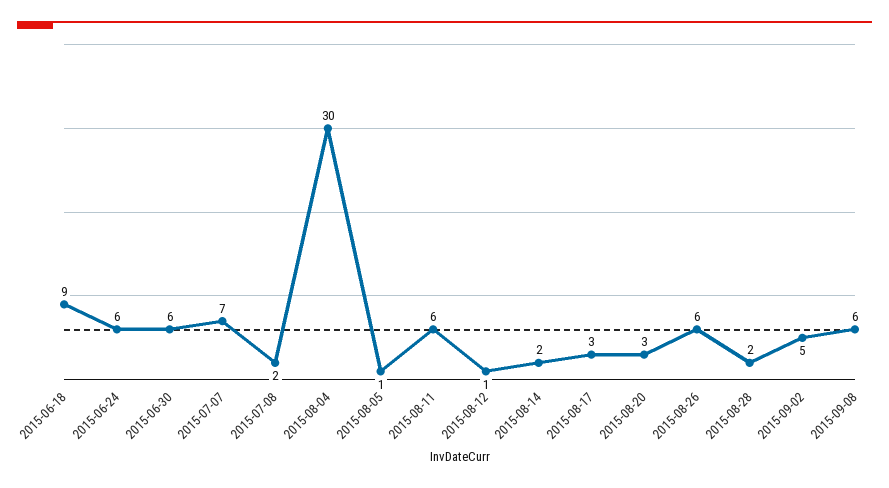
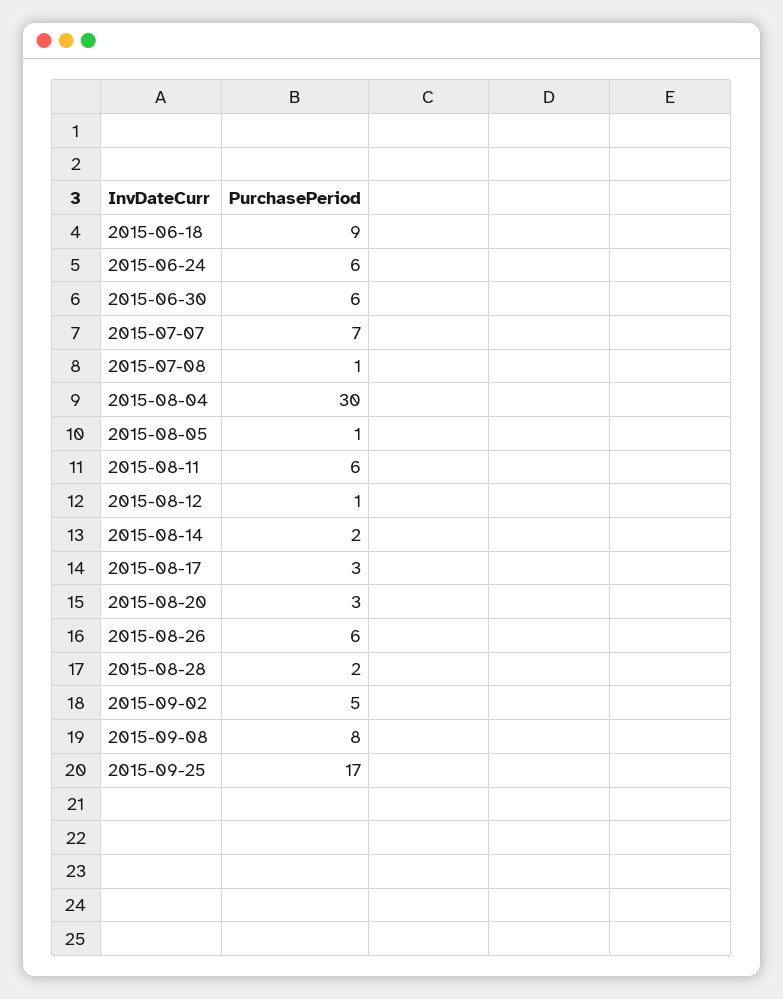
2015-07-08: 2 -> 1
2015-09-08: 6 -> 8
2015-09-25: none -> 17

